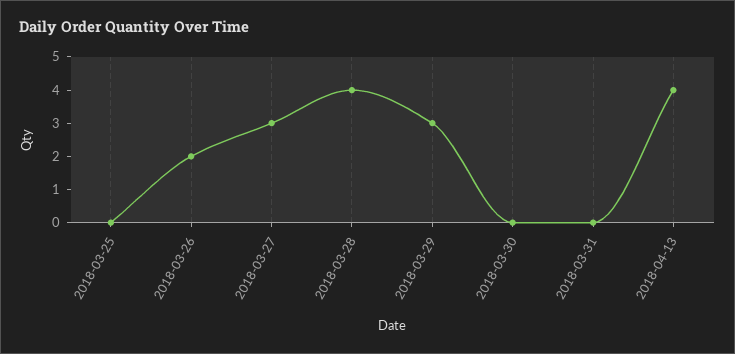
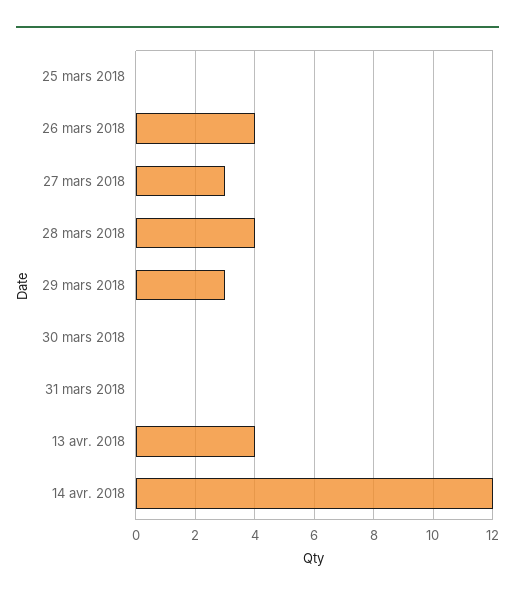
2018-03-26: 2 -> 4
14 avr. 2018: none -> 12

